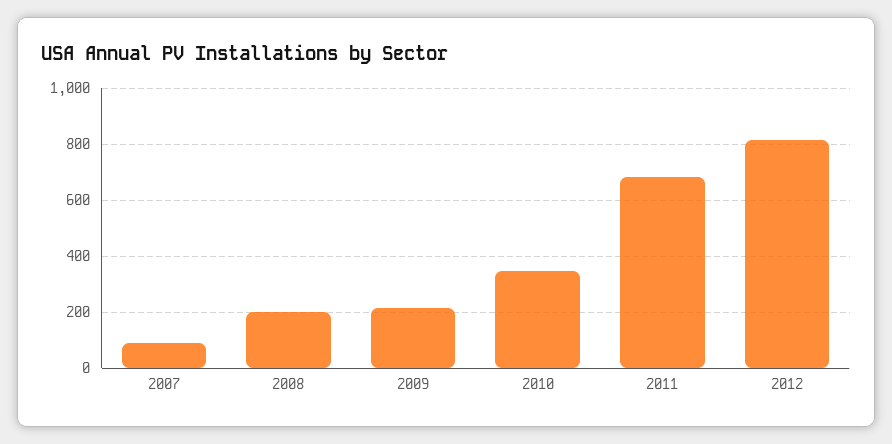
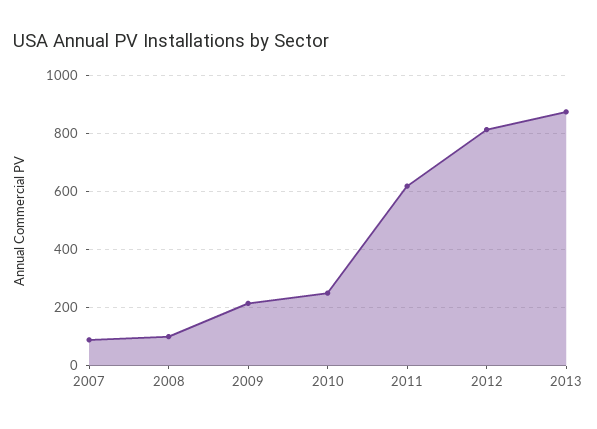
2008: 200 -> 100
2010: 350 -> 250
2011: 675 -> 625
2013: none -> 875

